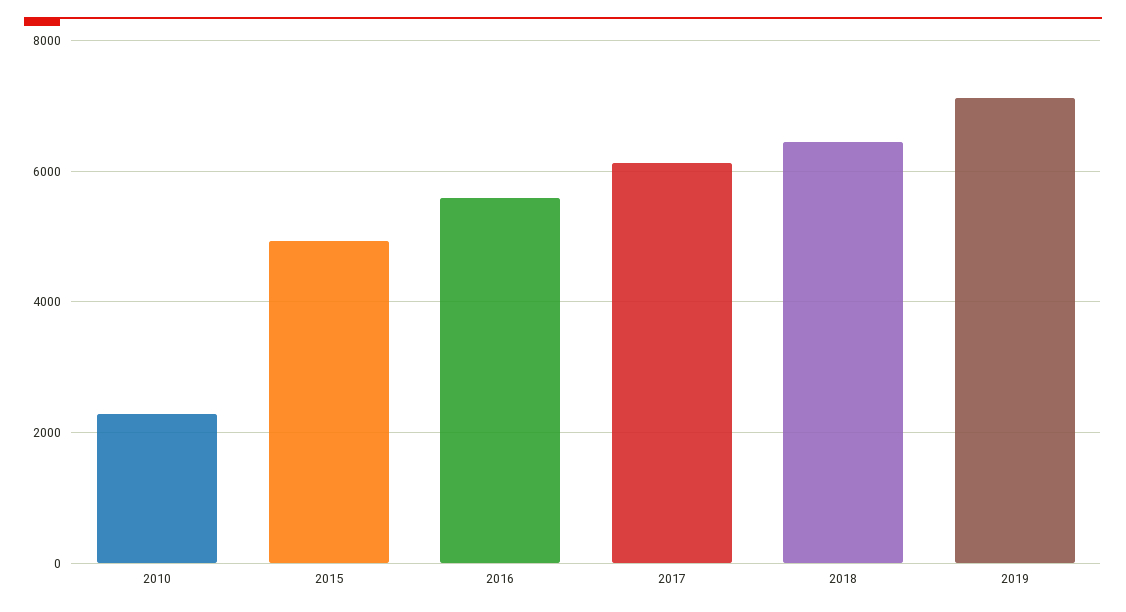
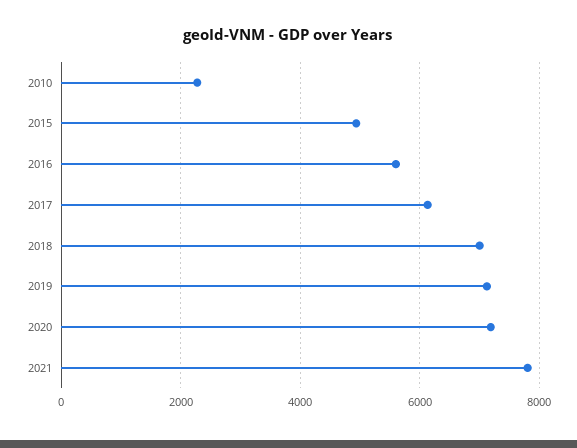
2018: 6400 -> 7000
2020: none -> 7200
2021: none -> 7800

